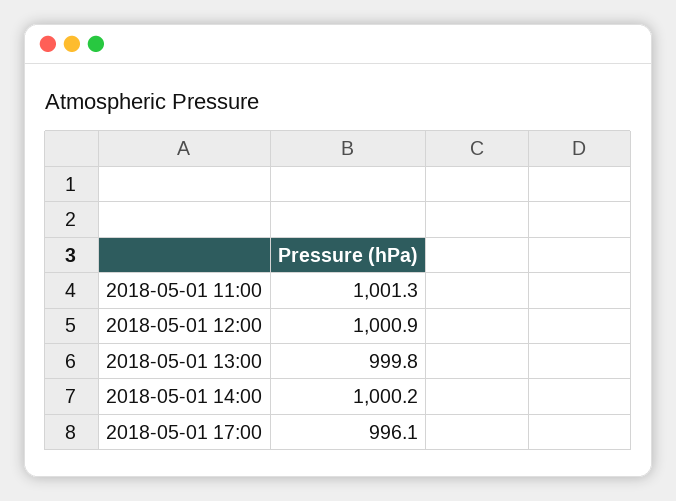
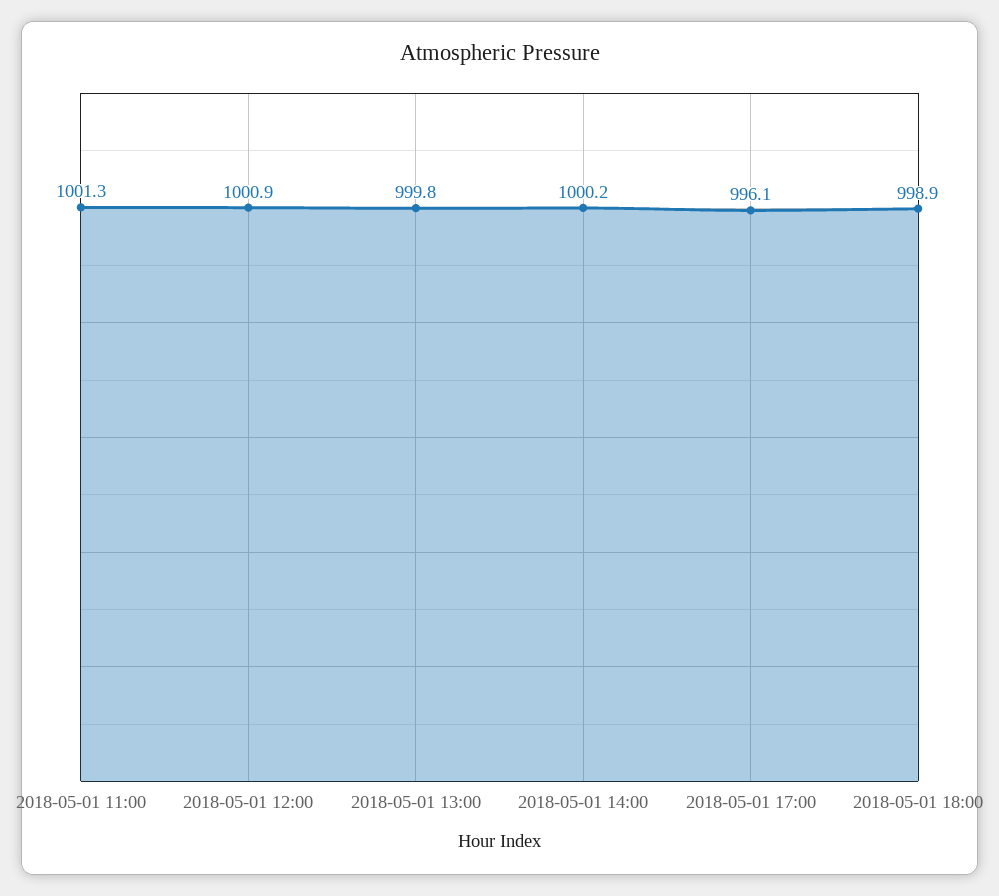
2018-05-01 18:00: none -> 998.9

